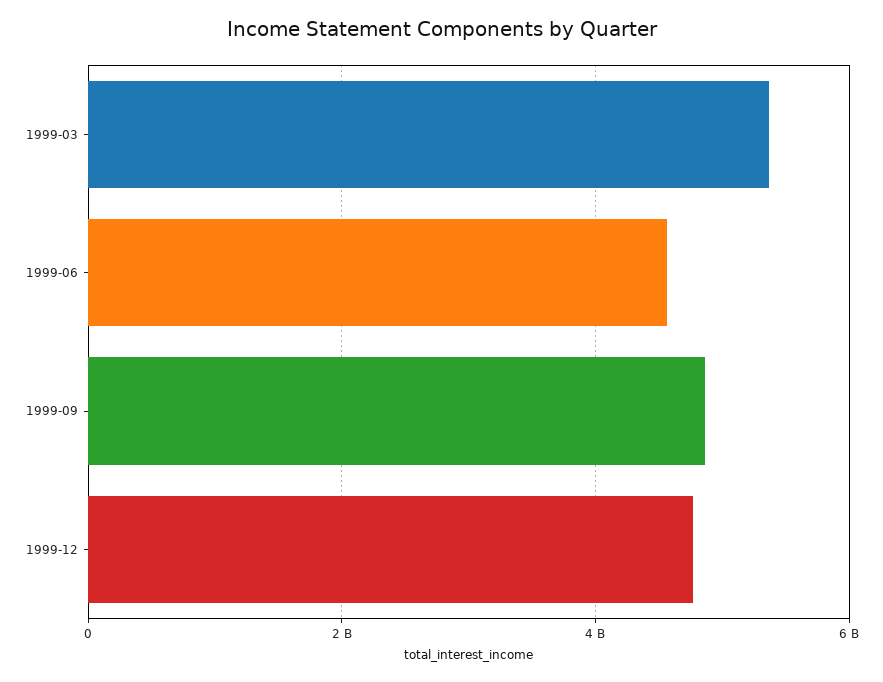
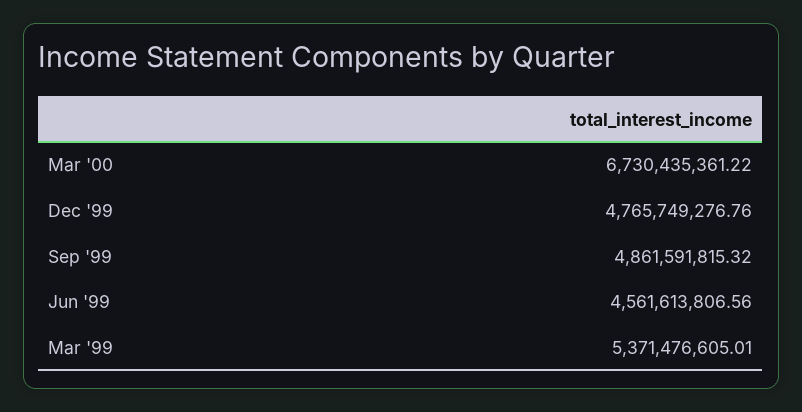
Mar '00: none -> 6730435361.22

